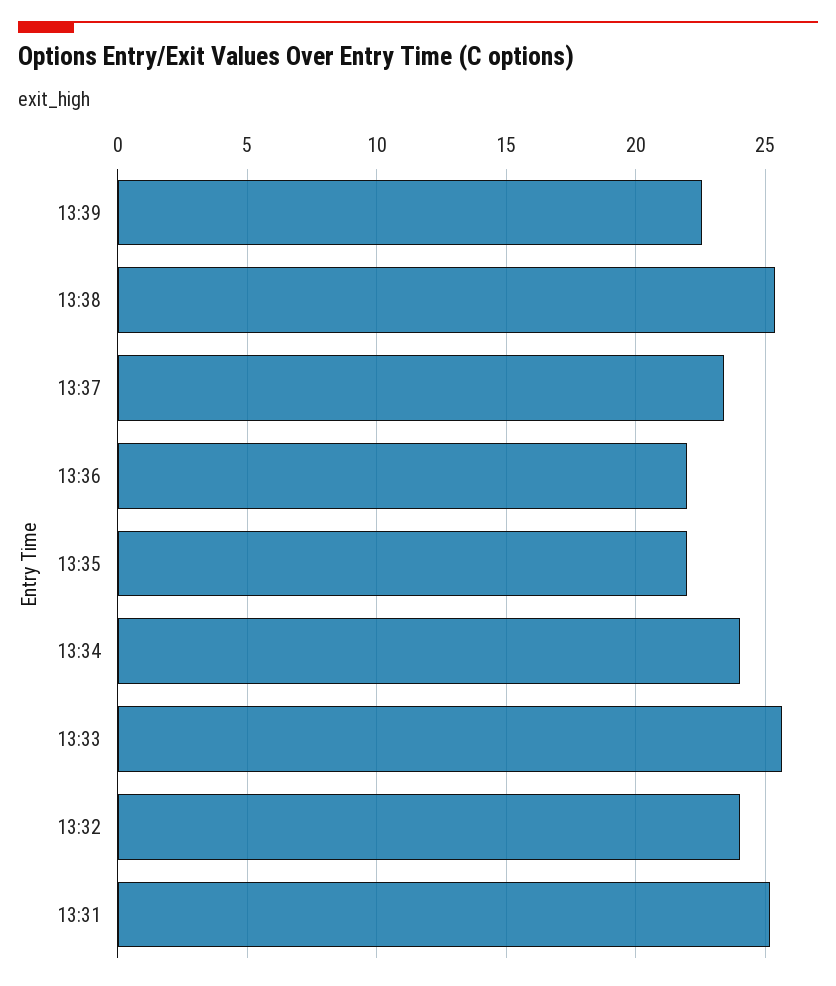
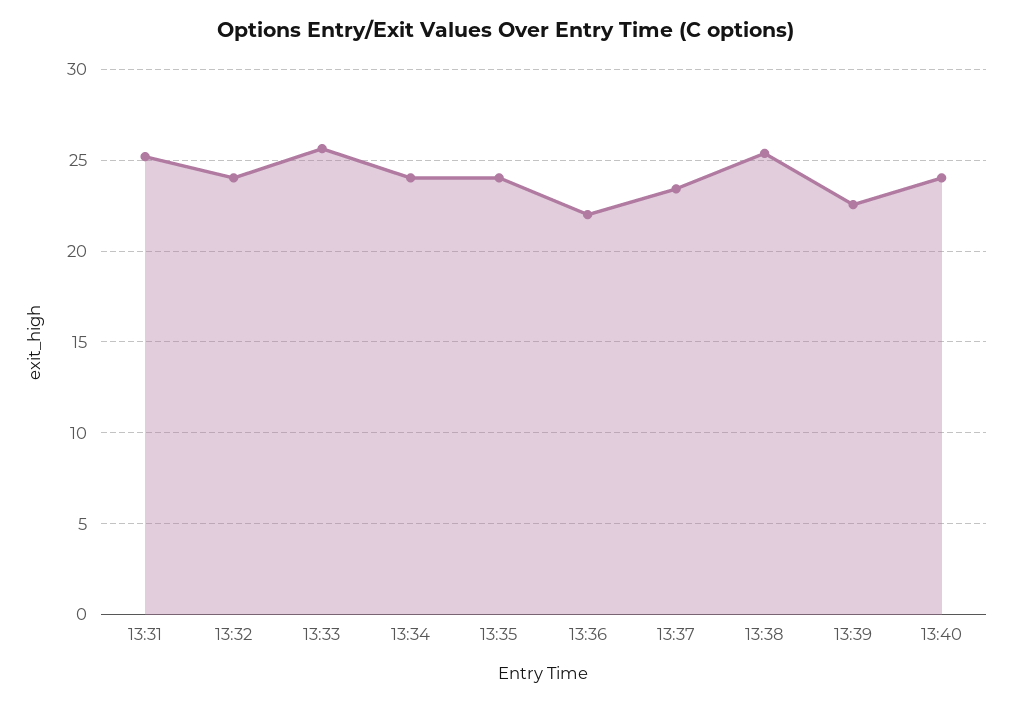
13:35: 22 -> 24
13:40: none -> 24

